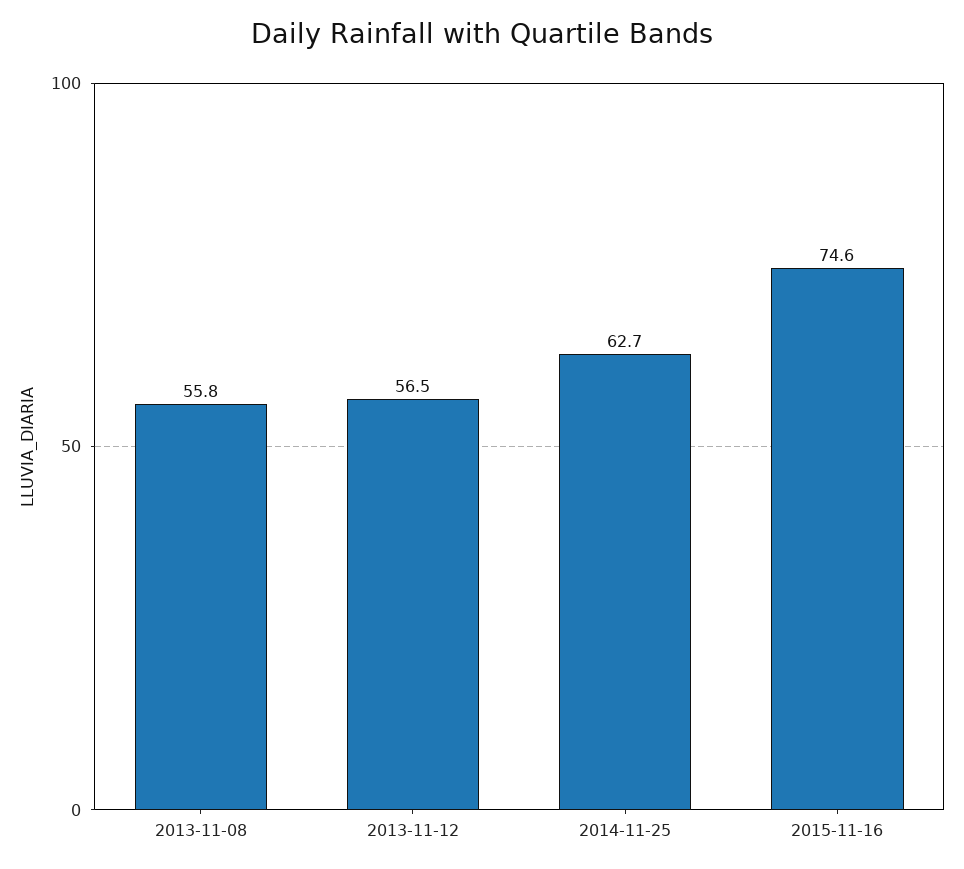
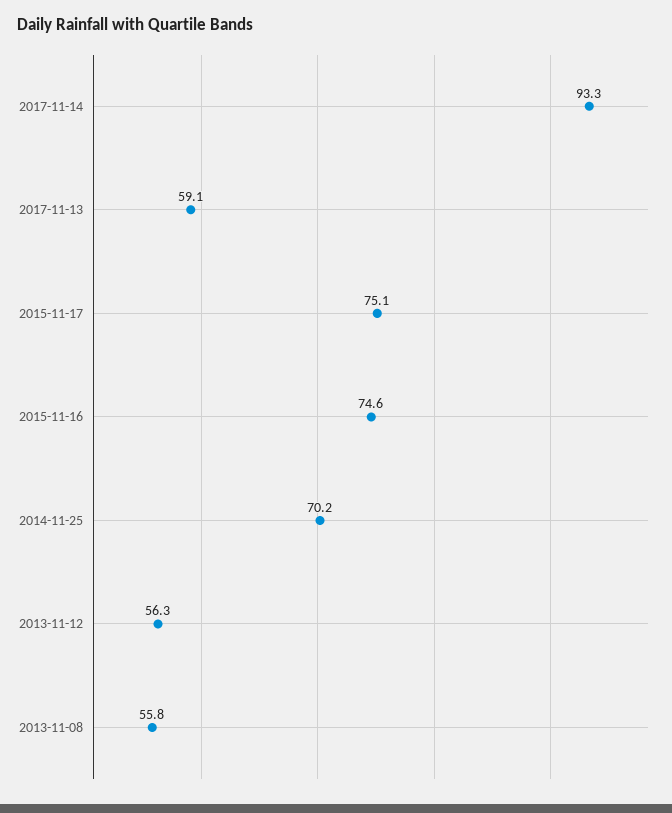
2013-11-12: 56.5 -> 56.3
2014-11-25: 62.7 -> 70.2
2017-11-14: none -> 93.3
2017-11-13: none -> 59.1
2015-11-17: none -> 75.1

